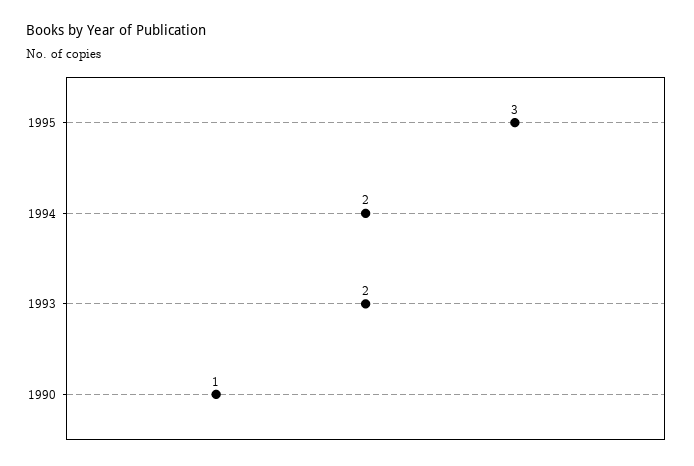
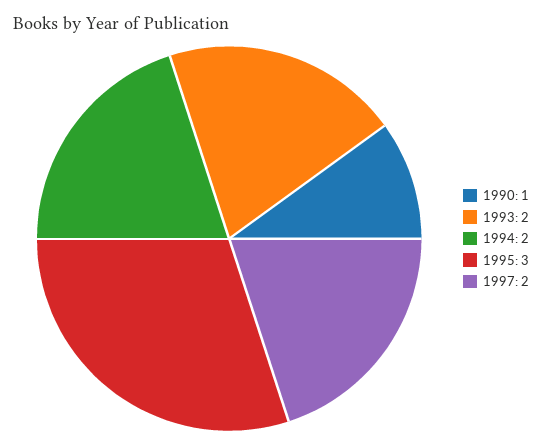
1997: none -> 2

